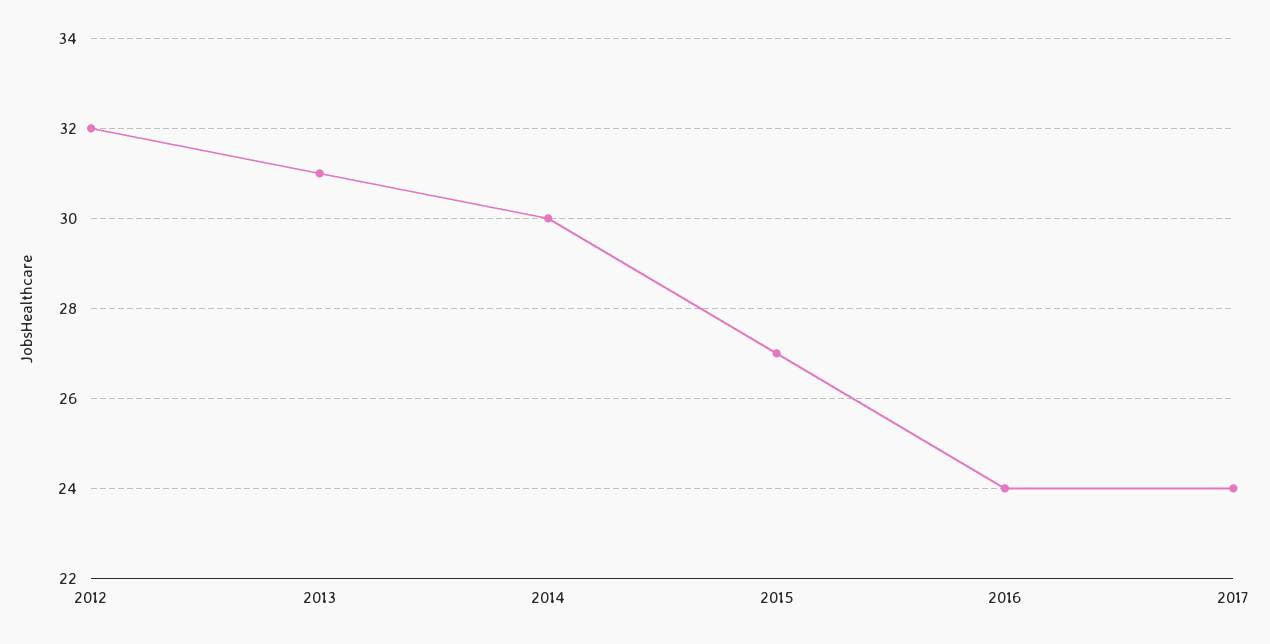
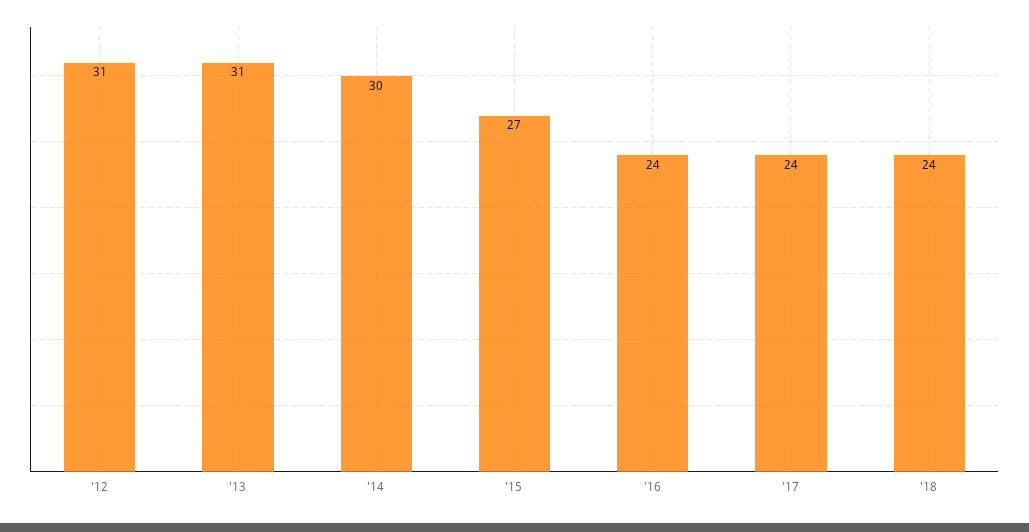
2012: 32 -> 31
'18: none -> 24

